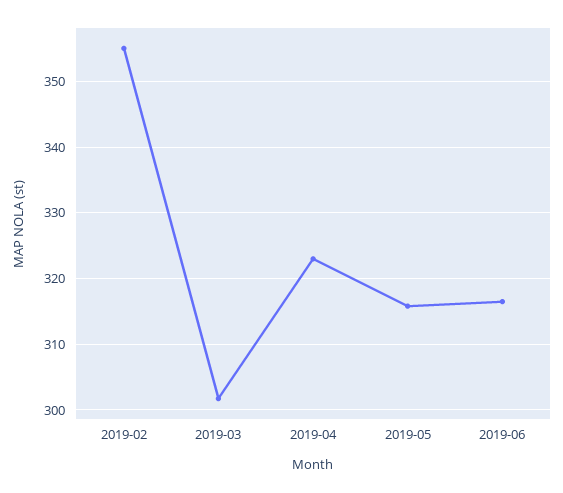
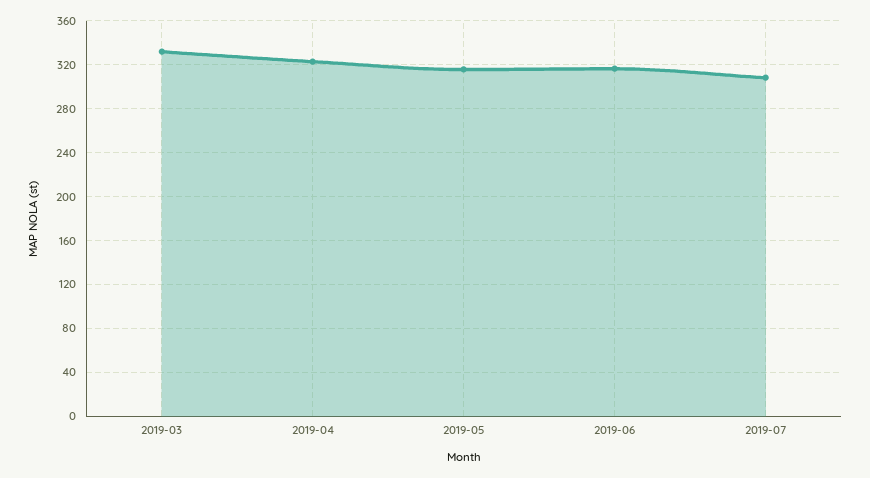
2019-02: 355 -> none
2019-03: 302 -> 330
2019-07: none -> 310

